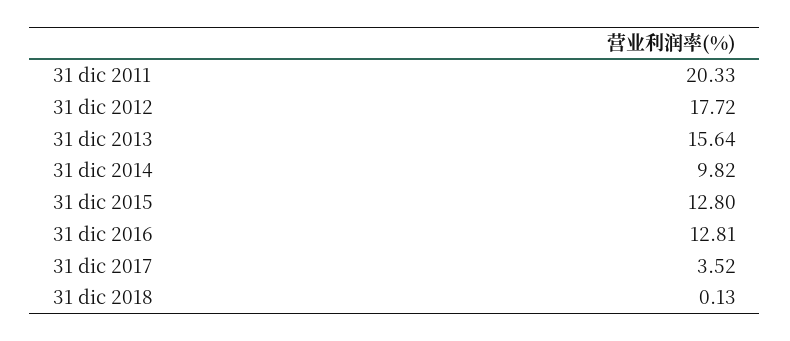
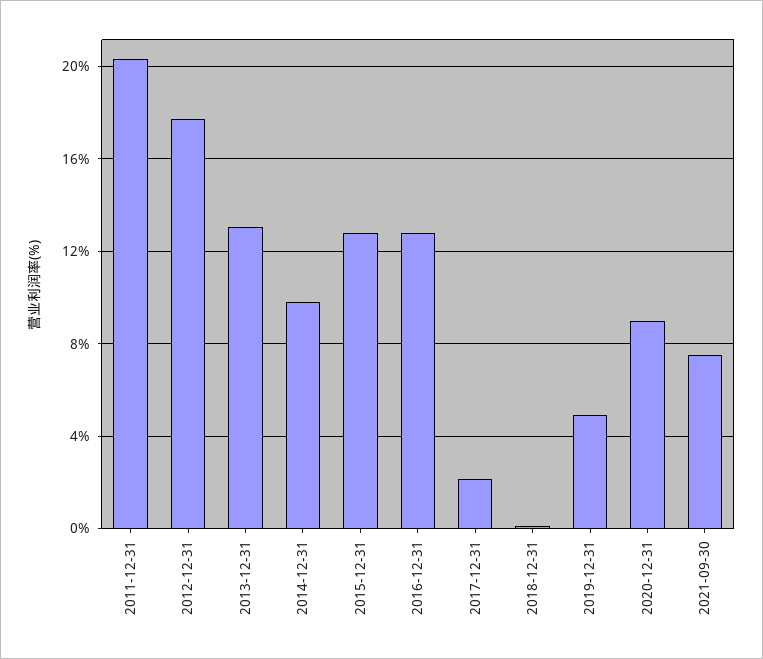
31 dic 2013: 15.64 -> 13
31 dic 2017: 3.52 -> 2
2019-12-31: none -> 5
2020-12-31: none -> 9
2021-09-30: none -> 7.5

